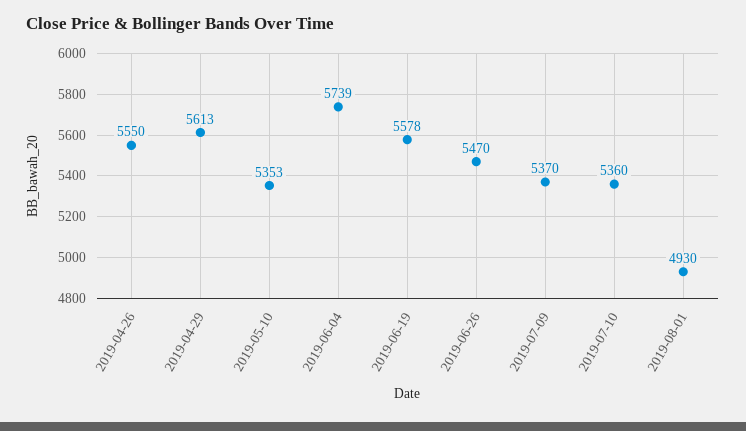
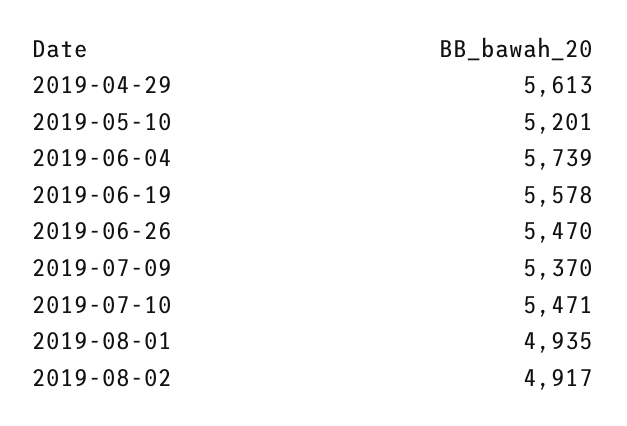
2019-04-26: 5550 -> none
2019-05-10: 5353 -> 5201
2019-07-10: 5360 -> 5471
2019-08-01: 4930 -> 4935
2019-08-02: none -> 4917

